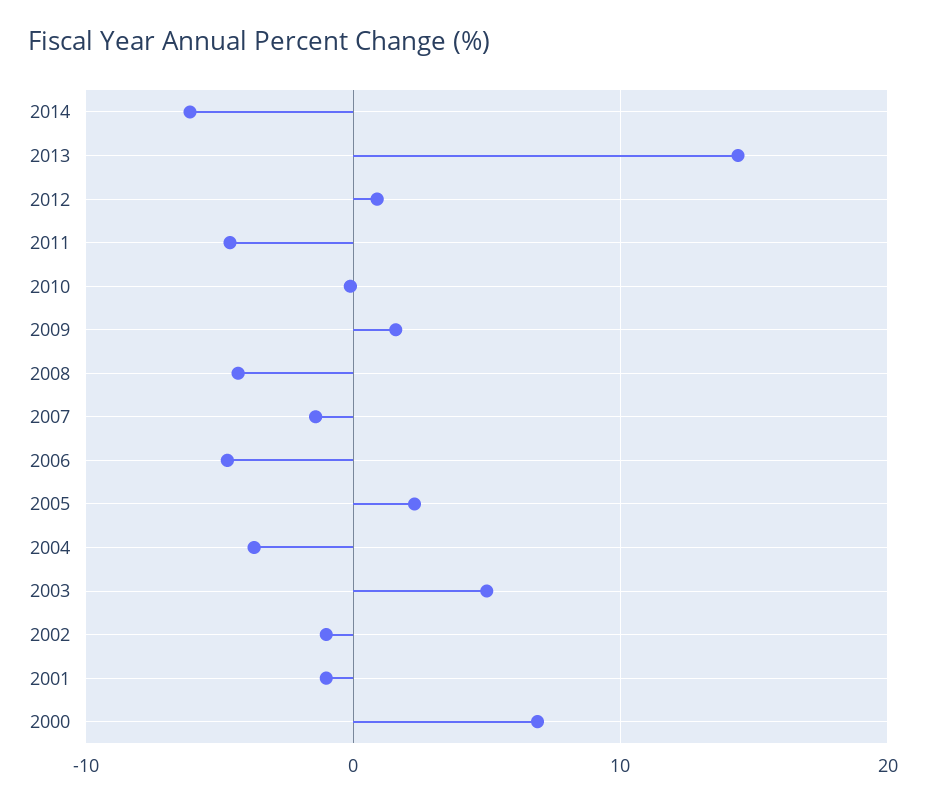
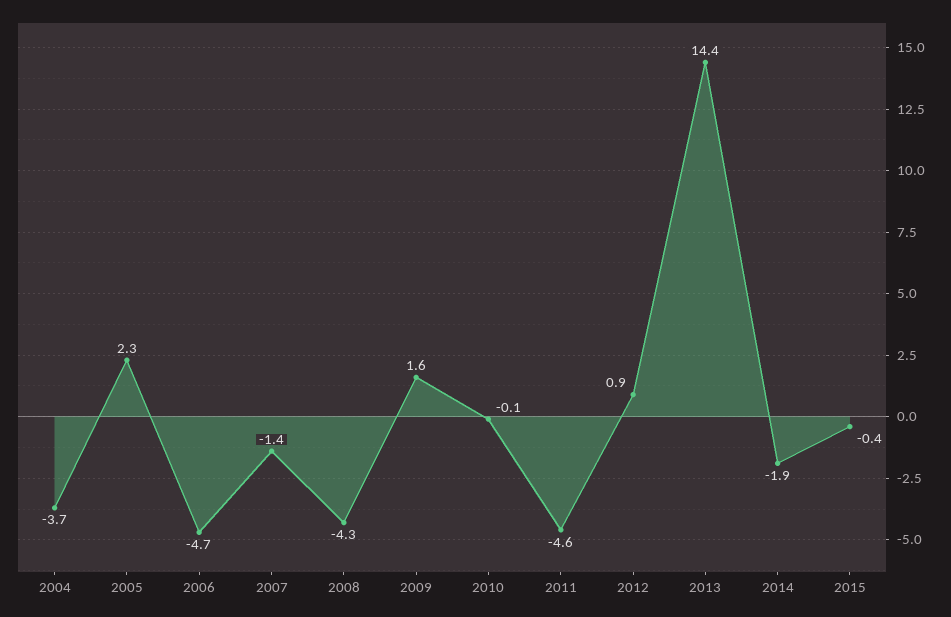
2014: -6 -> -1.9
2003: 5 -> none
2002: -1 -> none
2001: -1 -> none
2000: 7 -> none
2015: none -> -0.4

